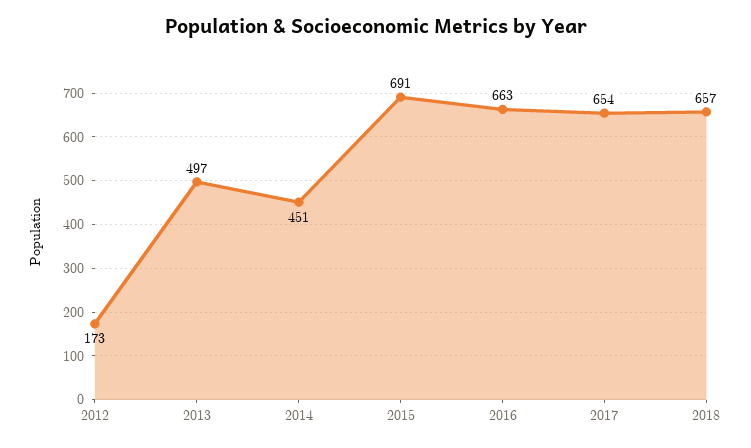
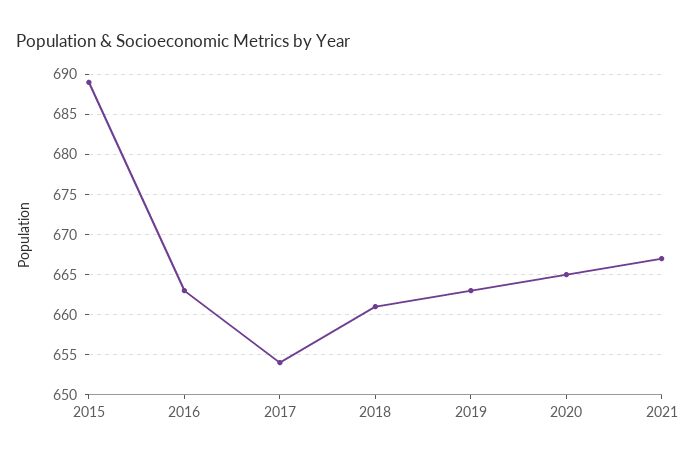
2012: 173 -> none
2013: 497 -> none
2014: 451 -> none
2015: 691 -> 689
2018: 657 -> 661
2019: none -> 663
2020: none -> 665
2021: none -> 667

